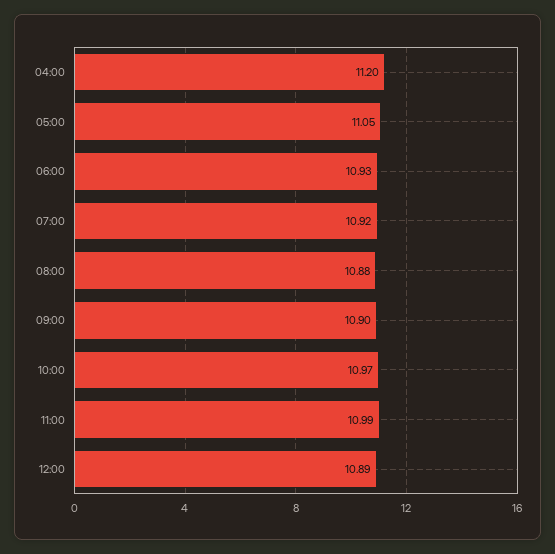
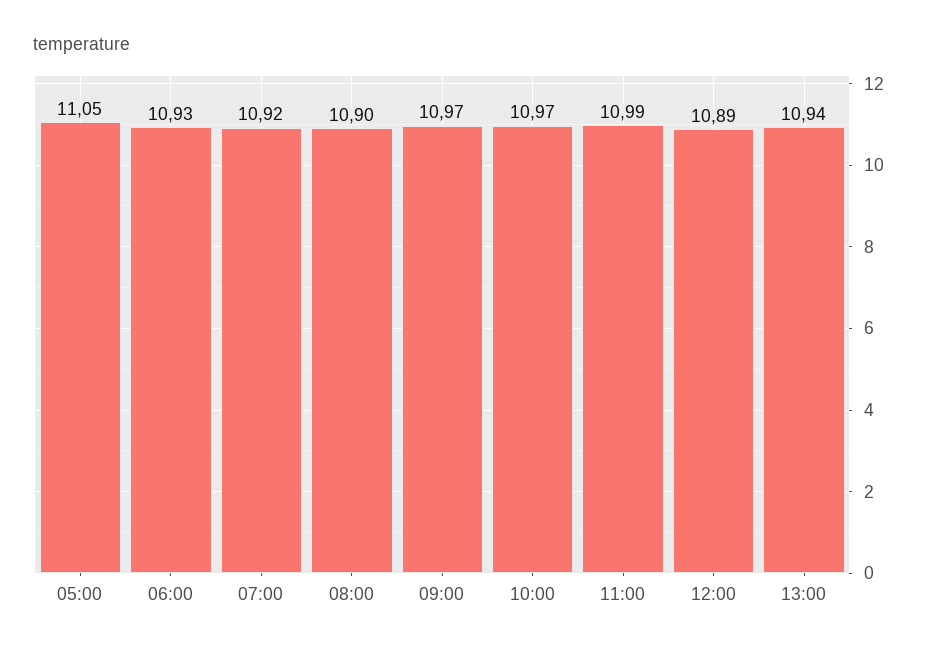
04:00: 11.2 -> none
08:00: 10.88 -> 10.9
09:00: 10.9 -> 10.97
13:00: none -> 10.94

